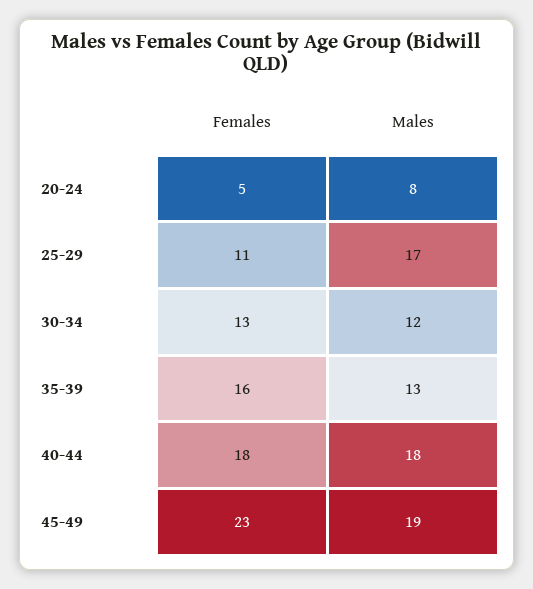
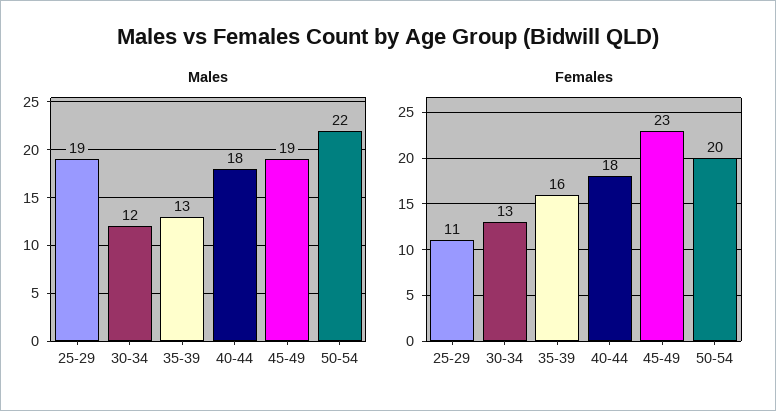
Females, 20-24: 5 -> none
Males, 20-24: 8 -> none
Males, 25-29: 17 -> 19
Males, 50-54: none -> 22
Females, 50-54: none -> 20

